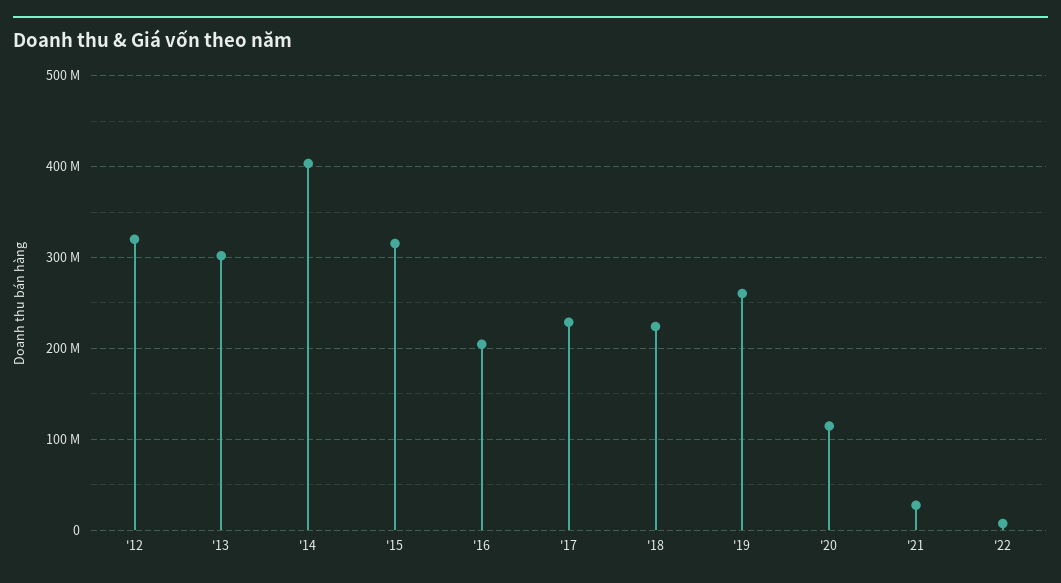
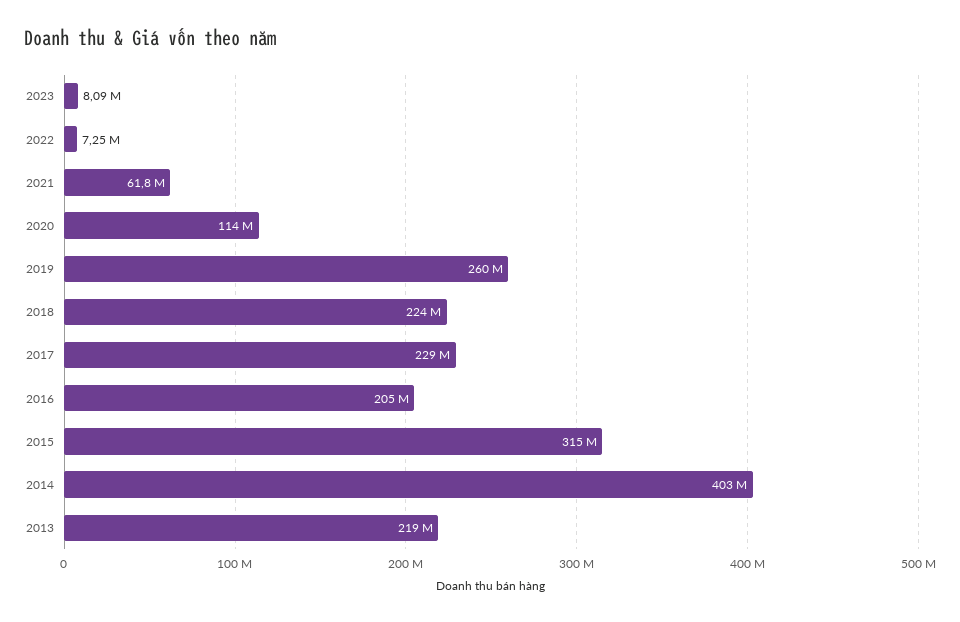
'12: 320000000 -> none
'13: 300000000 -> 219000000
'21: 30000000 -> 61800000
2023: none -> 8090000

